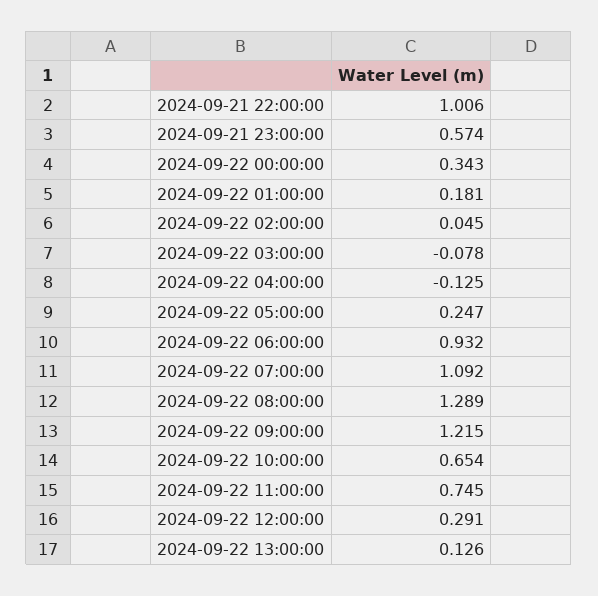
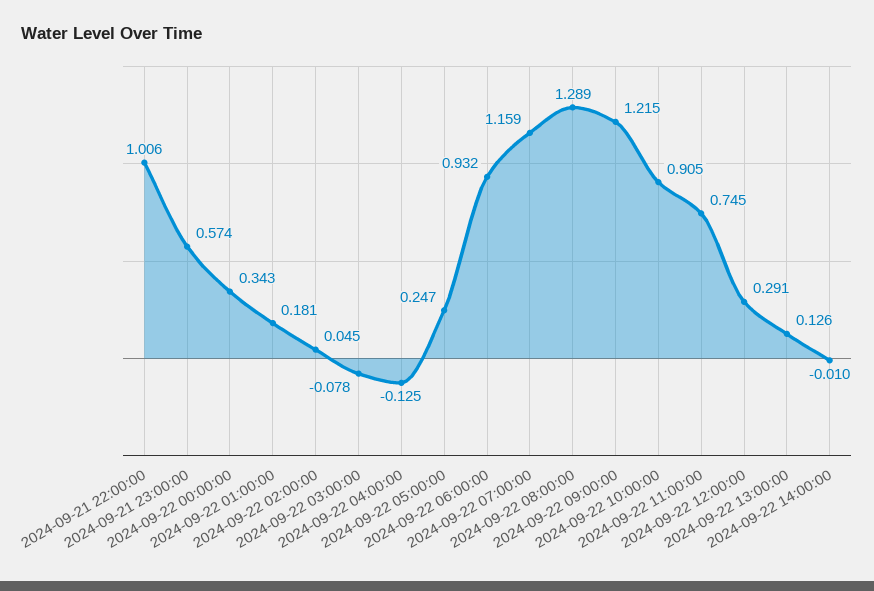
2024-09-22 07:00:00: 1.092 -> 1.159
2024-09-22 10:00:00: 0.654 -> 0.905
2024-09-22 14:00:00: none -> -0.01

